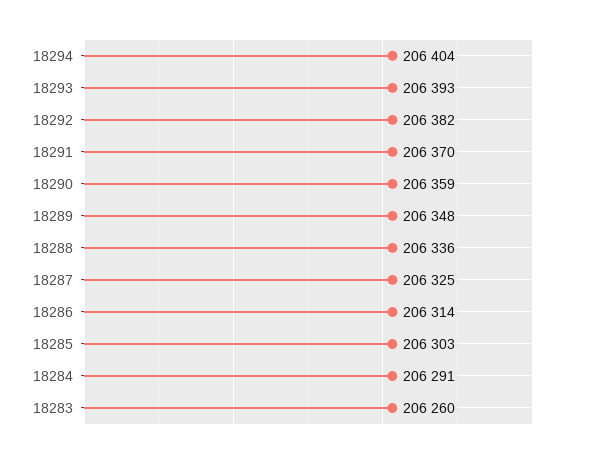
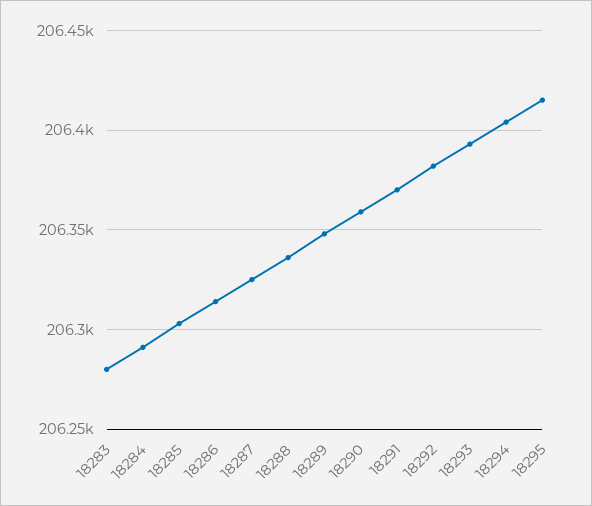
18283: 206260 -> 206280
18295: none -> 206415

